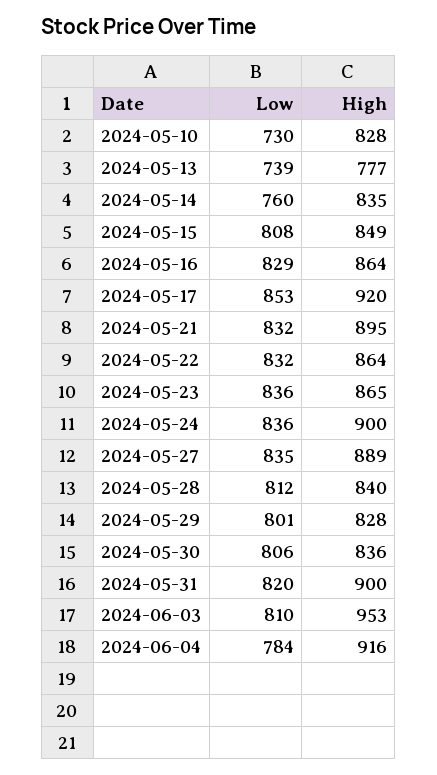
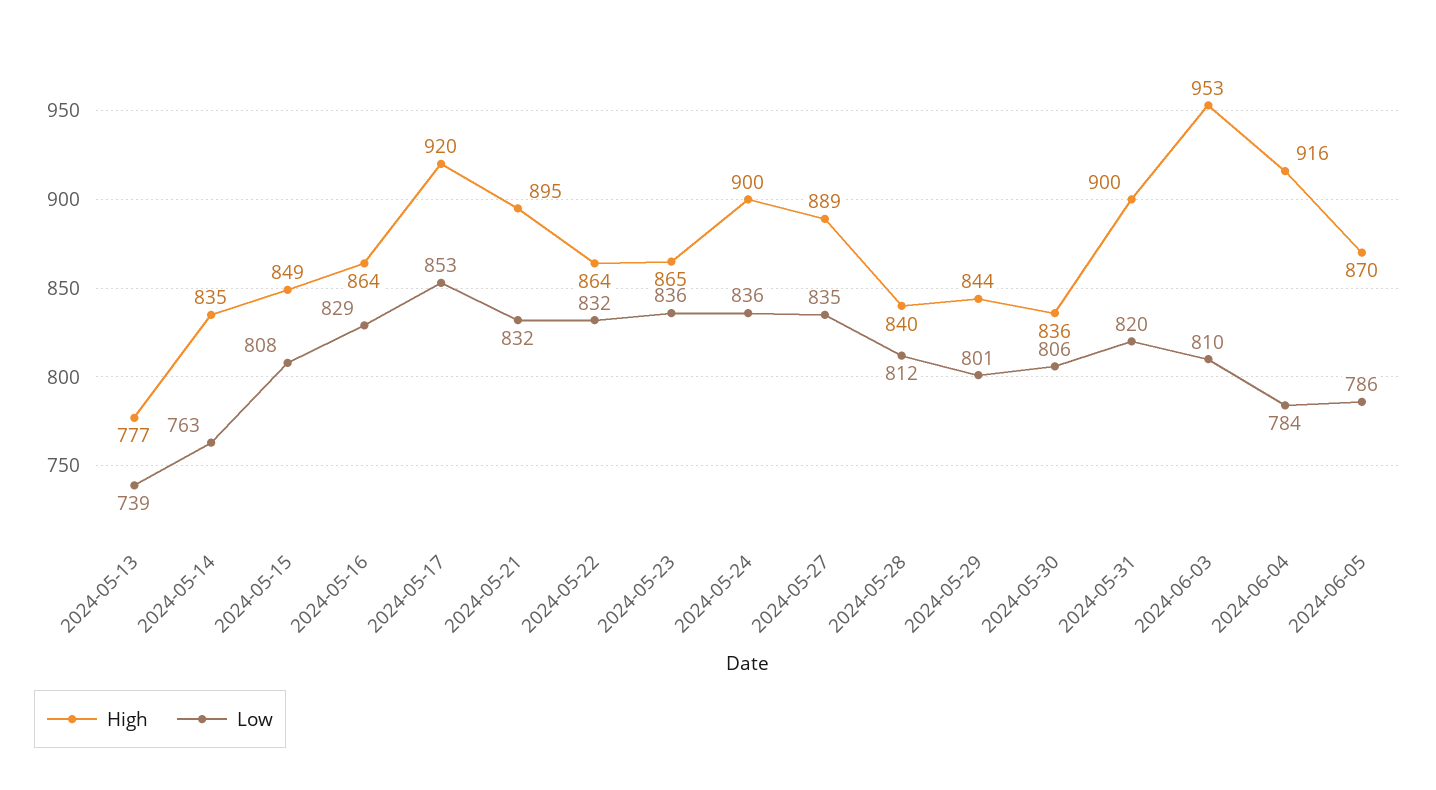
Low, 2024-05-10: 730 -> none
High, 2024-05-10: 828 -> none
Low, 2024-05-14: 760 -> 763
High, 2024-05-29: 828 -> 844
High, 2024-06-05: none -> 870
Low, 2024-06-05: none -> 786

